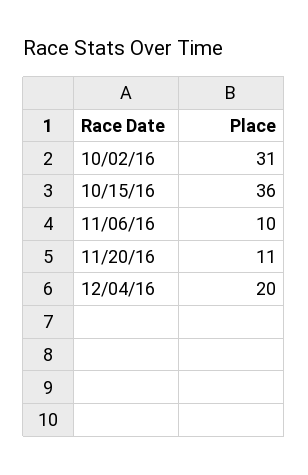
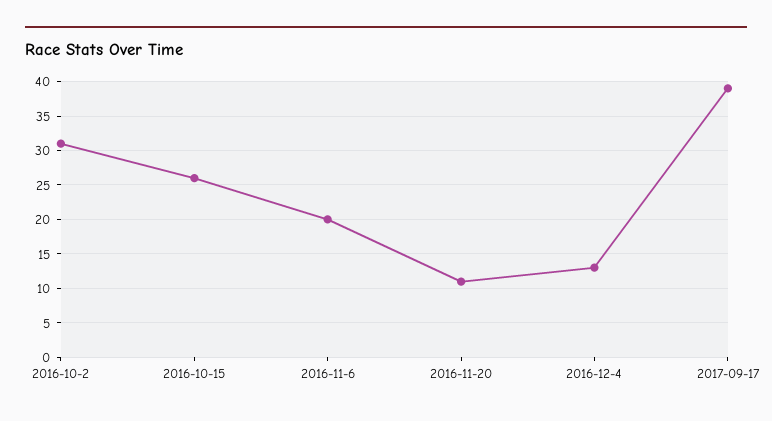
10/15/16: 36 -> 26
11/06/16: 10 -> 20
12/04/16: 20 -> 13
2017-09-17: none -> 39

